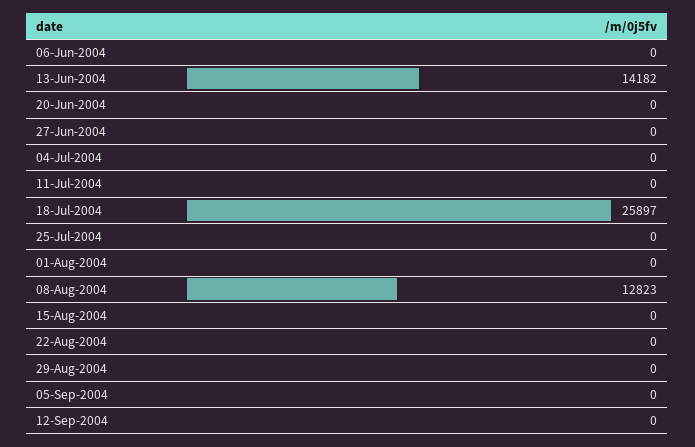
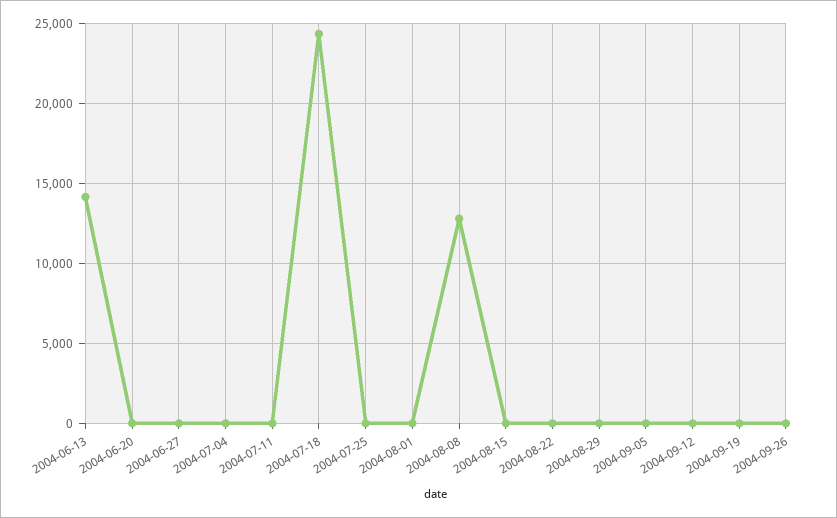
06-Jun-2004: 0 -> none
18-Jul-2004: 25897 -> 24500
2004-09-19: none -> 0
2004-09-26: none -> 0

